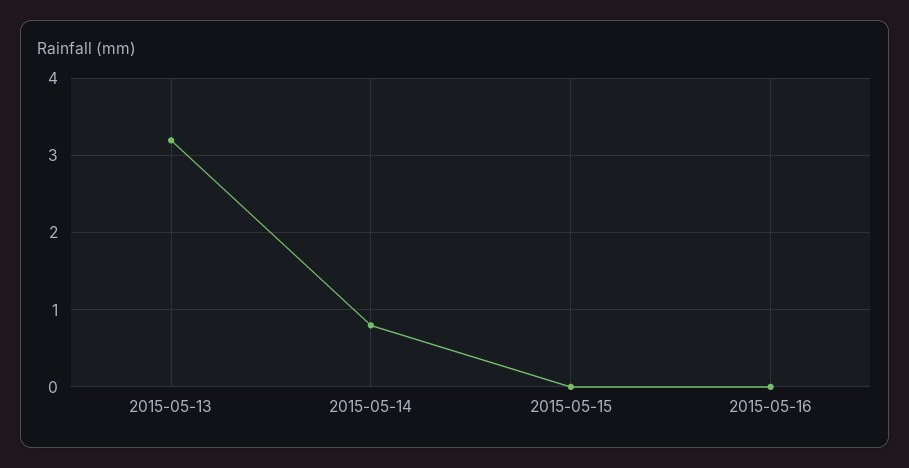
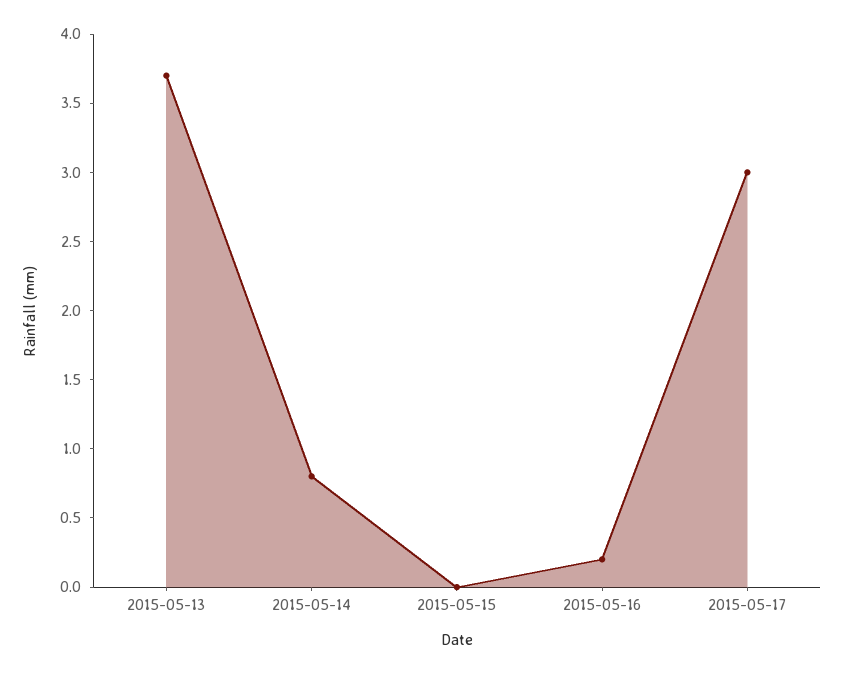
2015-05-13: 3.2 -> 3.7
2015-05-16: 0 -> 0.2
2015-05-17: none -> 3

